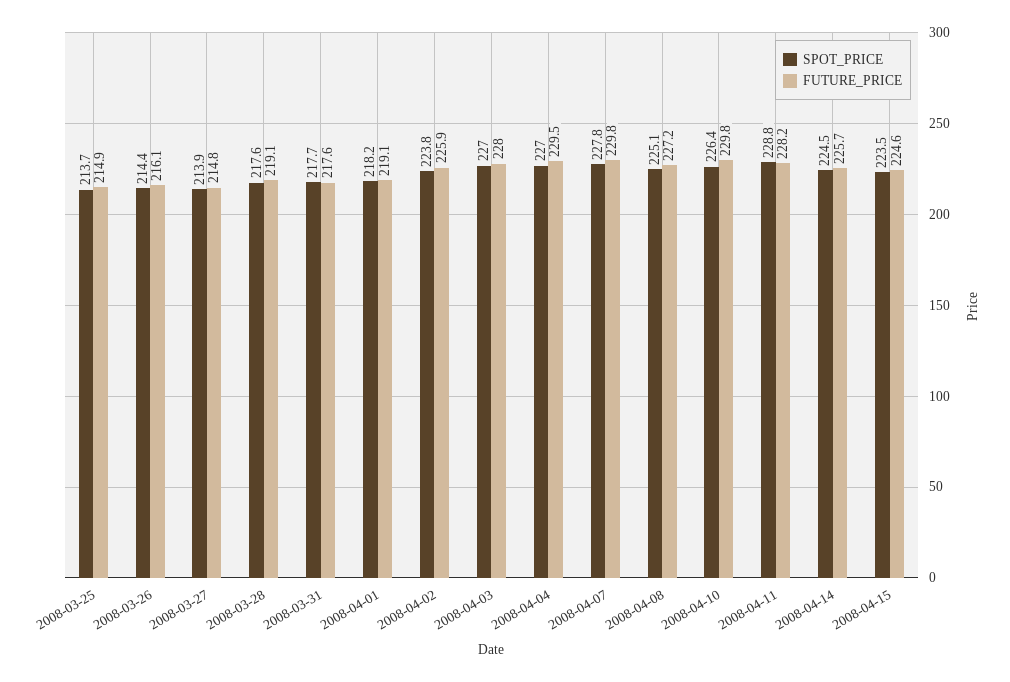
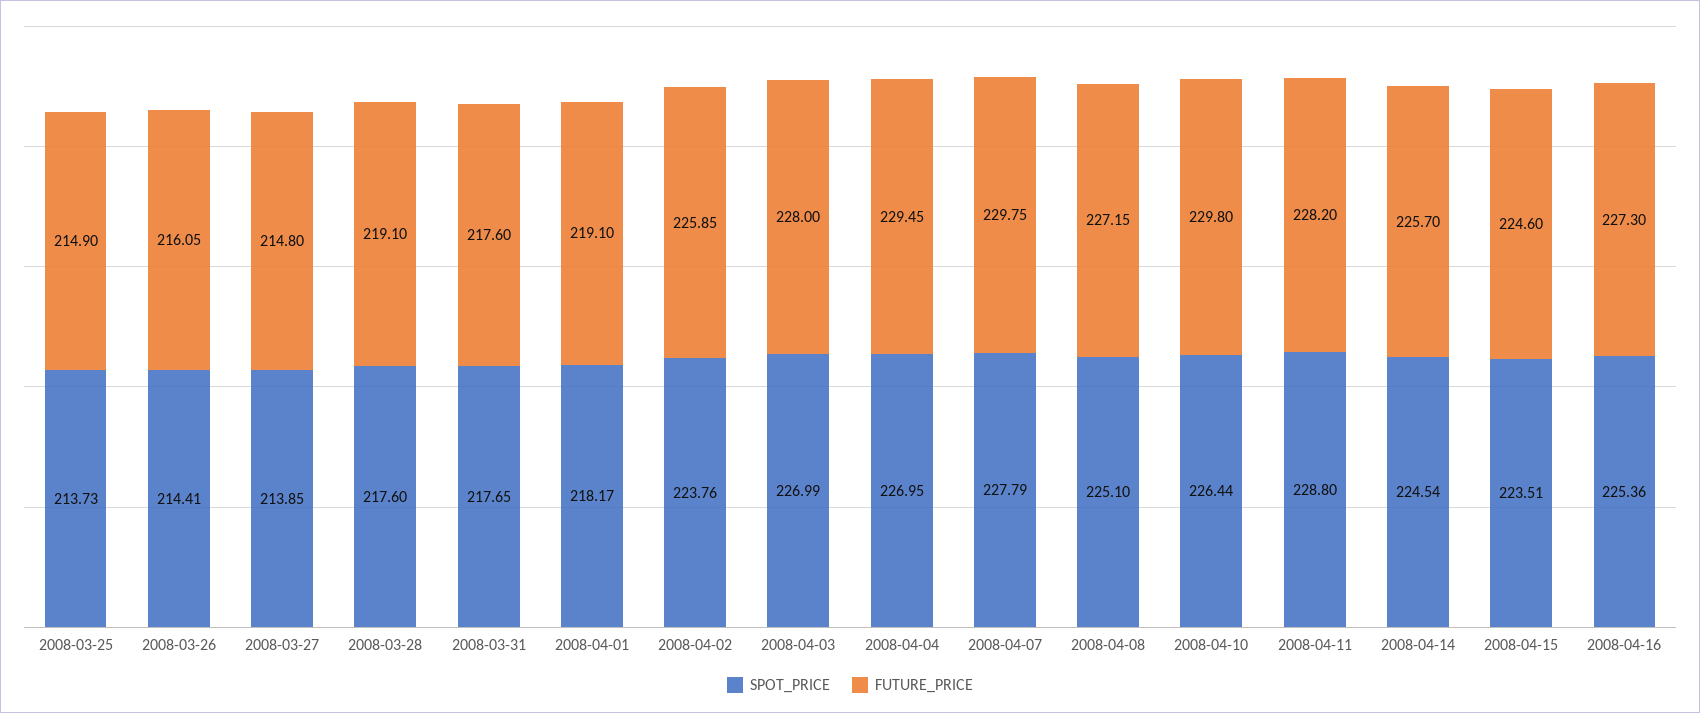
SPOT_PRICE, 2008-04-16: none -> 225.36
FUTURE_PRICE, 2008-04-16: none -> 227.3

